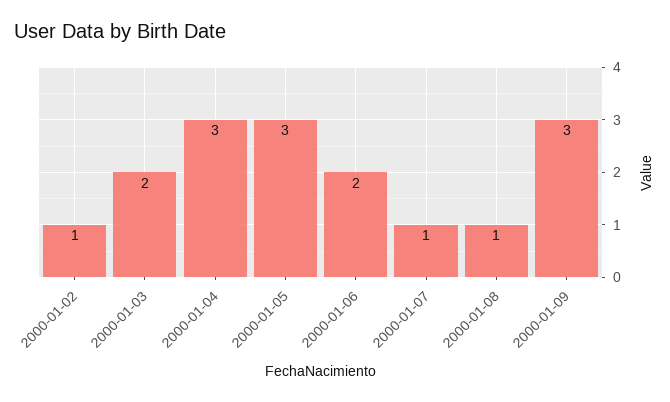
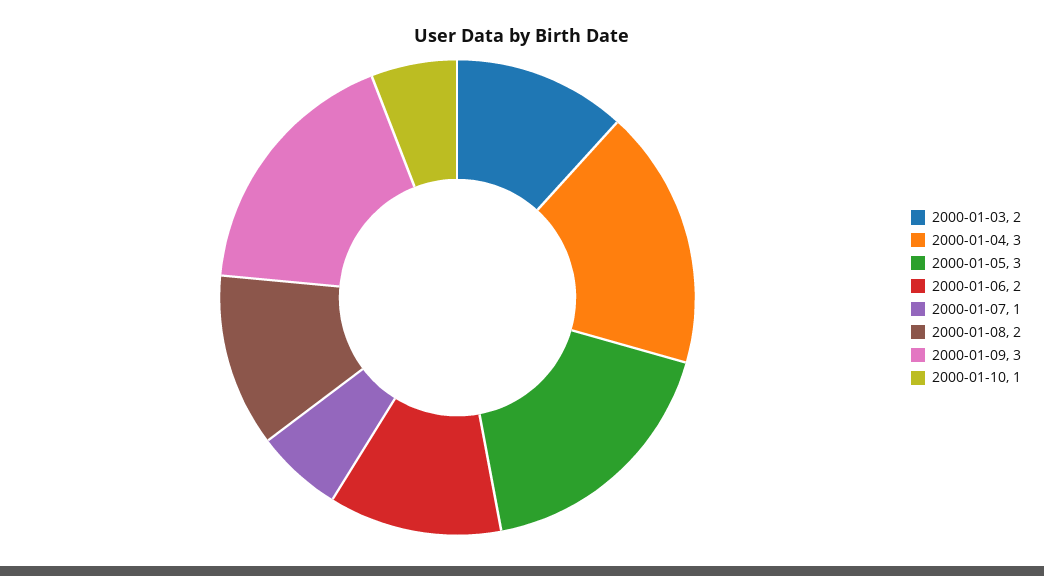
2000-01-02: 1 -> none
2000-01-08: 1 -> 2
2000-01-10: none -> 1

